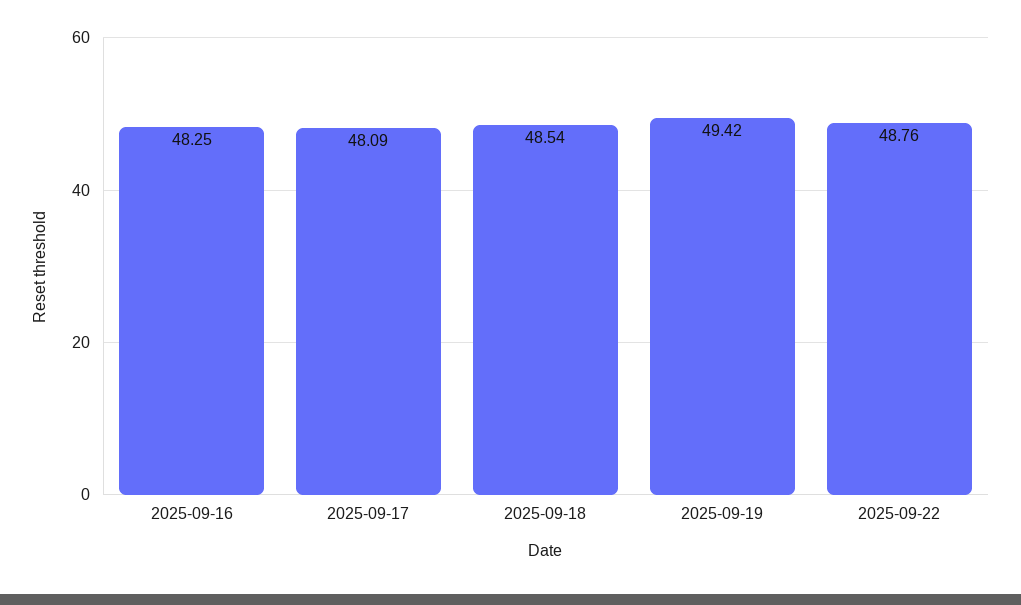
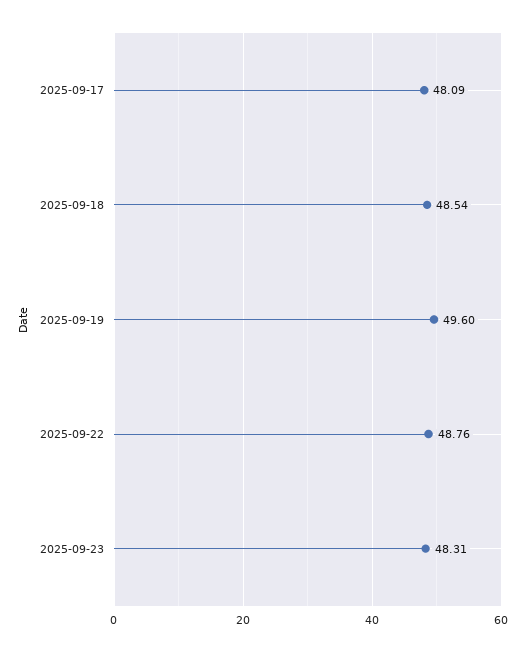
2025-09-16: 48.25 -> none
2025-09-19: 49.42 -> 49.6
2025-09-23: none -> 48.31

